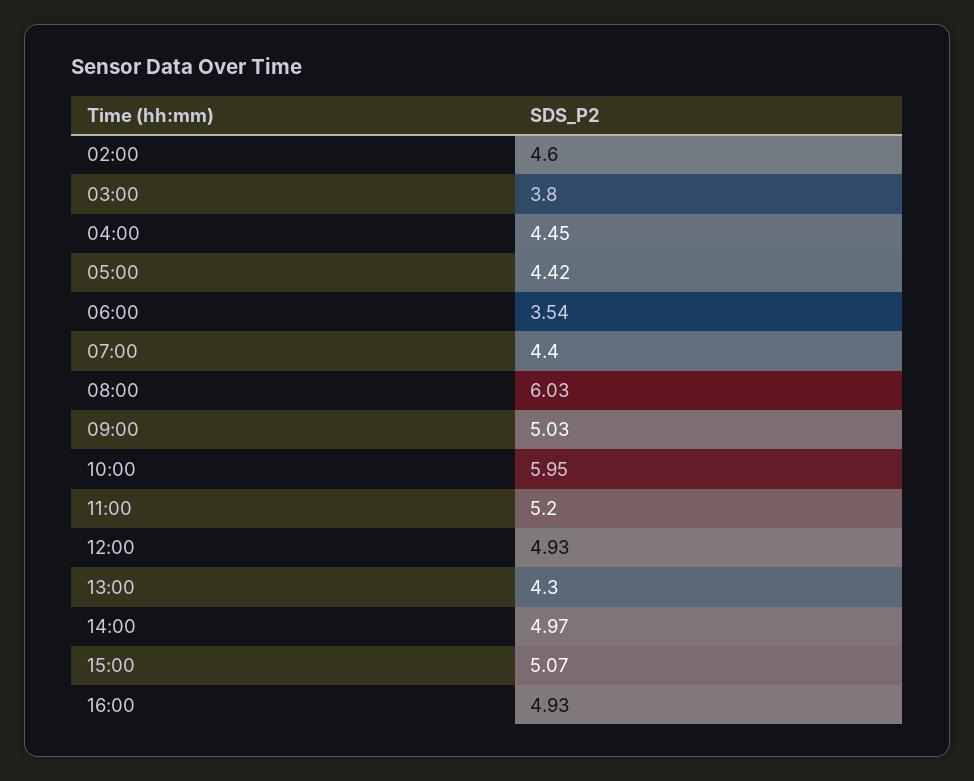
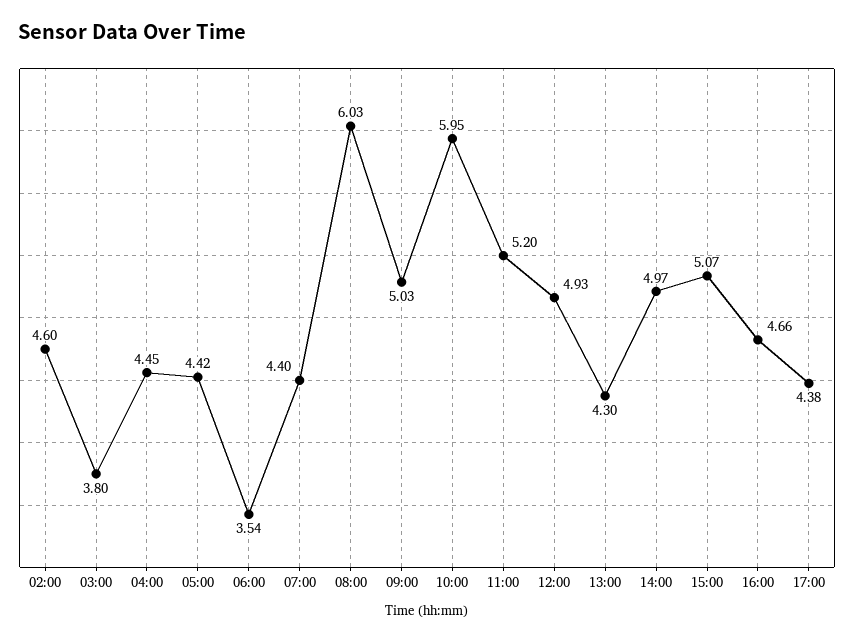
16:00: 4.93 -> 4.66
17:00: none -> 4.38

